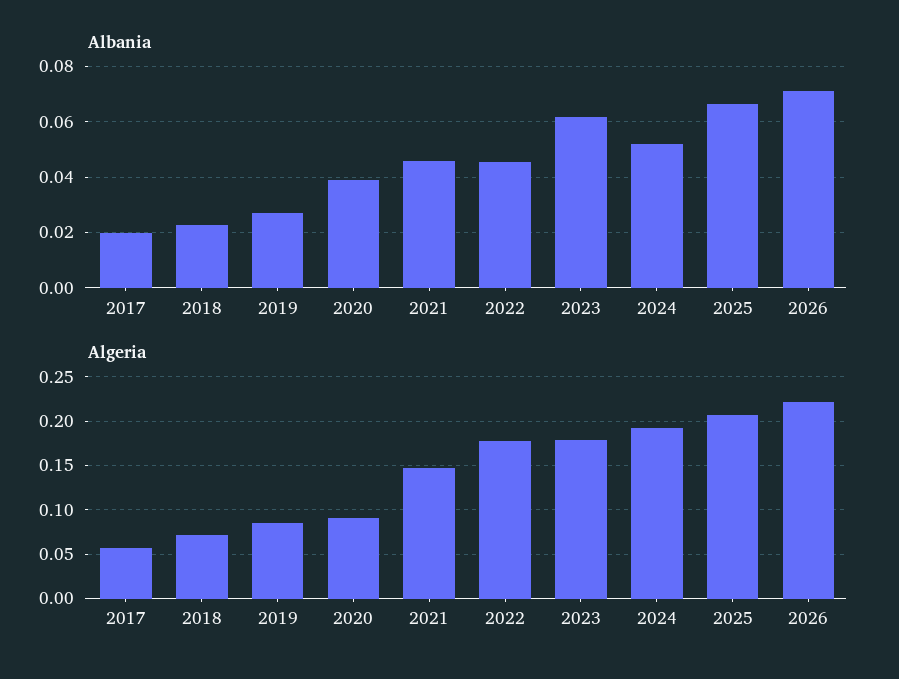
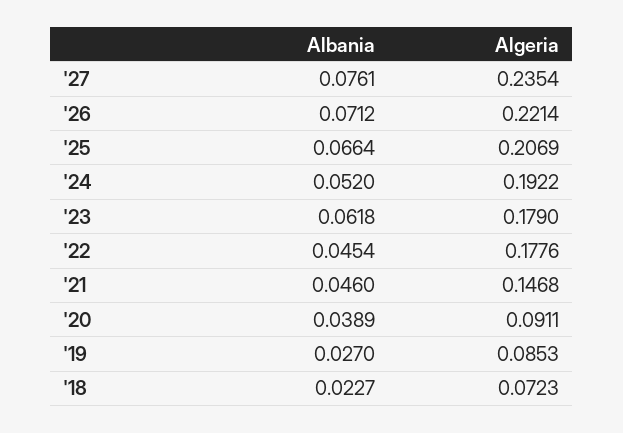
Albania, 2017: 0.02 -> none
Algeria, 2017: 0.06 -> none
Albania, '27: none -> 0.0761
Algeria, '27: none -> 0.2354

